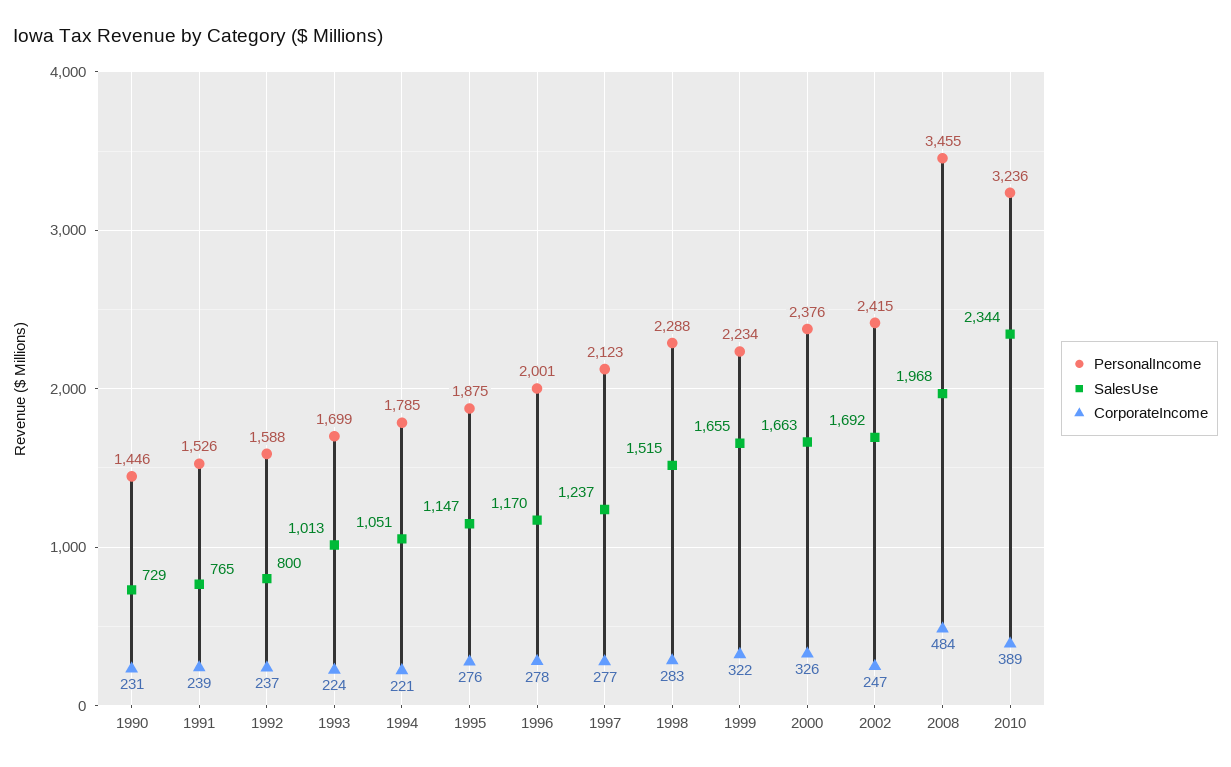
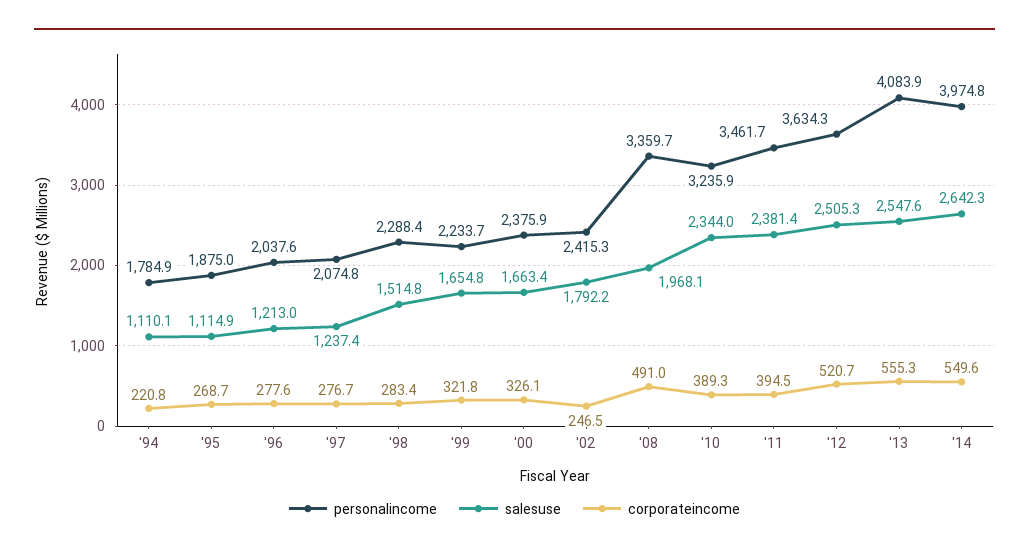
PersonalIncome, 1990: 1446 -> none
SalesUse, 1990: 729 -> none
CorporateIncome, 1990: 231 -> none
PersonalIncome, 1991: 1526 -> none
SalesUse, 1991: 765 -> none
CorporateIncome, 1991: 239 -> none
PersonalIncome, 1992: 1588 -> none
SalesUse, 1992: 800 -> none
CorporateIncome, 1992: 237 -> none
PersonalIncome, 1993: 1699 -> none
SalesUse, 1993: 1013 -> none
CorporateIncome, 1993: 224 -> none
SalesUse, 1994: 1051 -> 1110.1
SalesUse, 1995: 1147 -> 1114.9
CorporateIncome, 1995: 276 -> 268.7
PersonalIncome, 1996: 2001 -> 2037.6
SalesUse, 1996: 1170 -> 1213
PersonalIncome, 1997: 2123 -> 2074.8
SalesUse, 2002: 1692 -> 1792.2
PersonalIncome, 2008: 3455 -> 3359.7
CorporateIncome, 2008: 484 -> 491
PersonalIncome, '11: none -> 3461.7
SalesUse, '11: none -> 2381.4
CorporateIncome, '11: none -> 394.5
PersonalIncome, '12: none -> 3634.3
SalesUse, '12: none -> 2505.3
CorporateIncome, '12: none -> 520.7
PersonalIncome, '13: none -> 4083.9
SalesUse, '13: none -> 2547.6
CorporateIncome, '13: none -> 555.3
PersonalIncome, '14: none -> 3974.8
SalesUse, '14: none -> 2642.3
CorporateIncome, '14: none -> 549.6

